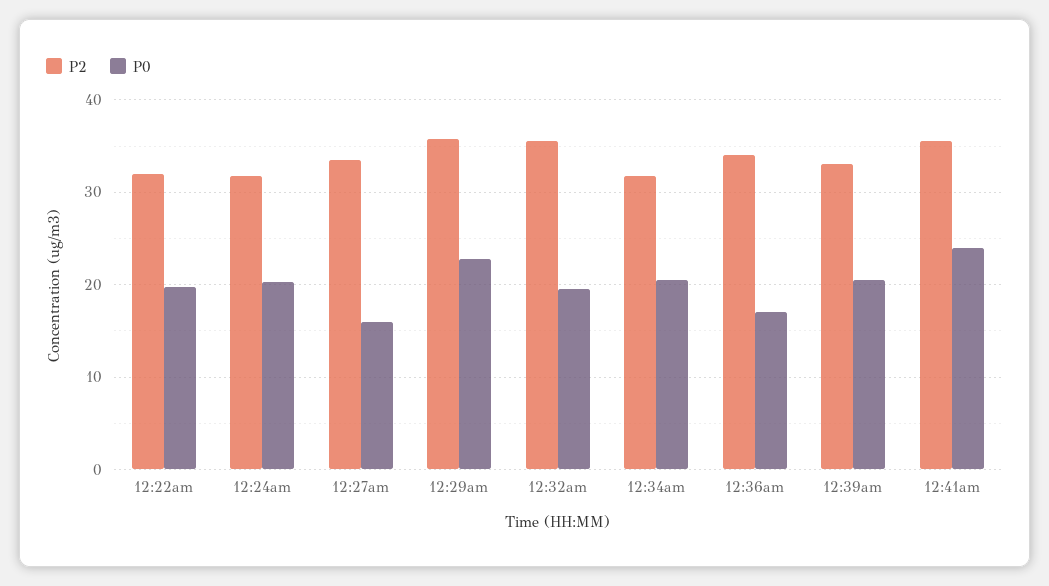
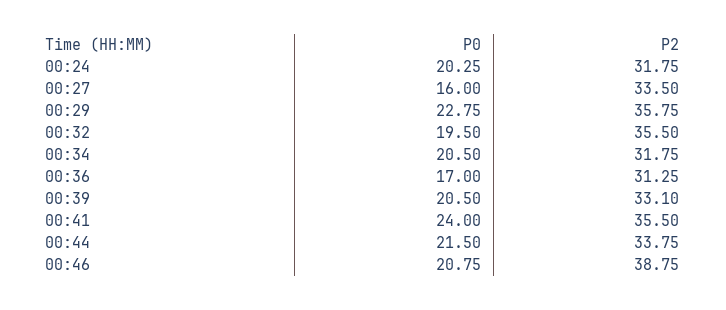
P2, 12:22am: 32 -> none
P0, 12:22am: 20 -> none
P2, 12:36am: 34 -> 31.25
P0, 00:44: none -> 21.5
P2, 00:44: none -> 33.75
P0, 00:46: none -> 20.75
P2, 00:46: none -> 38.75

